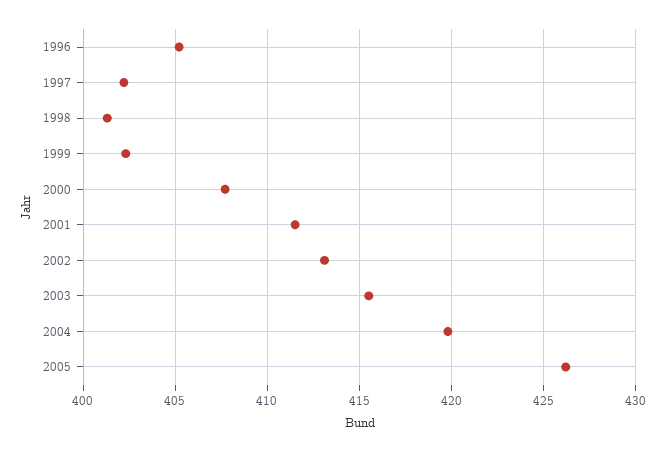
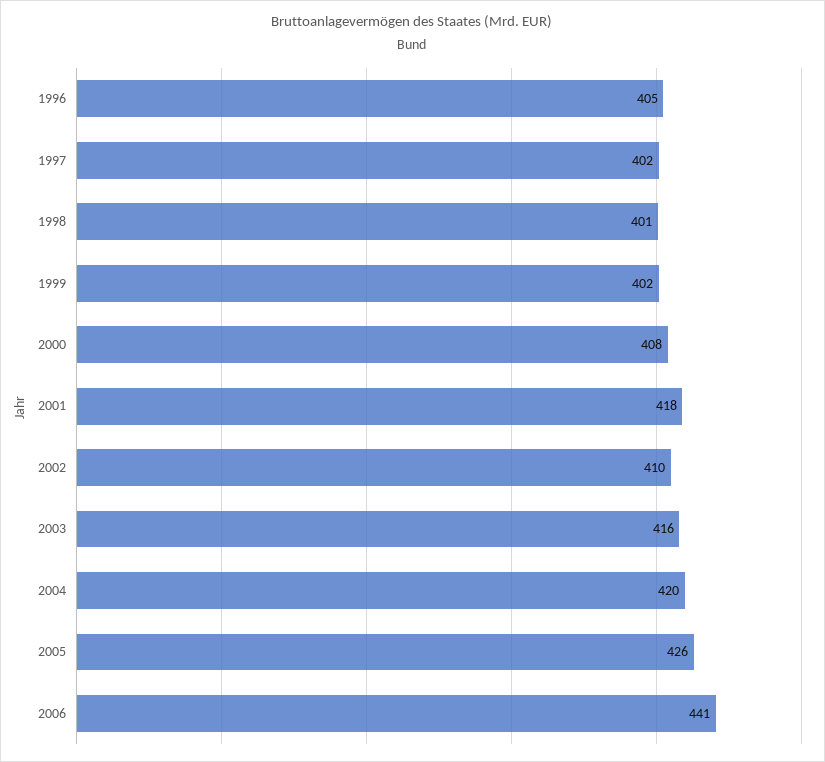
2001: 411.5 -> 418
2002: 413 -> 410
2006: none -> 441

